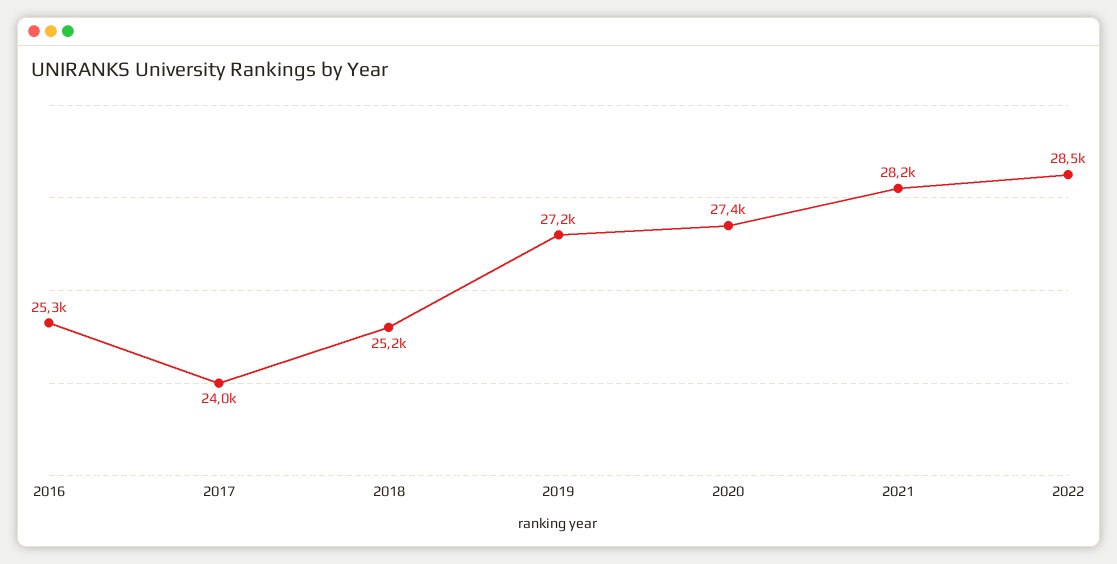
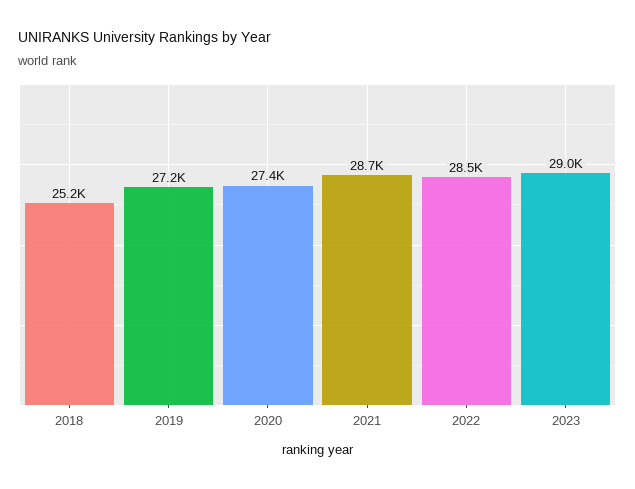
2016: 25300 -> none
2017: 24000 -> none
2021: 28200 -> 28700
2023: none -> 29000

